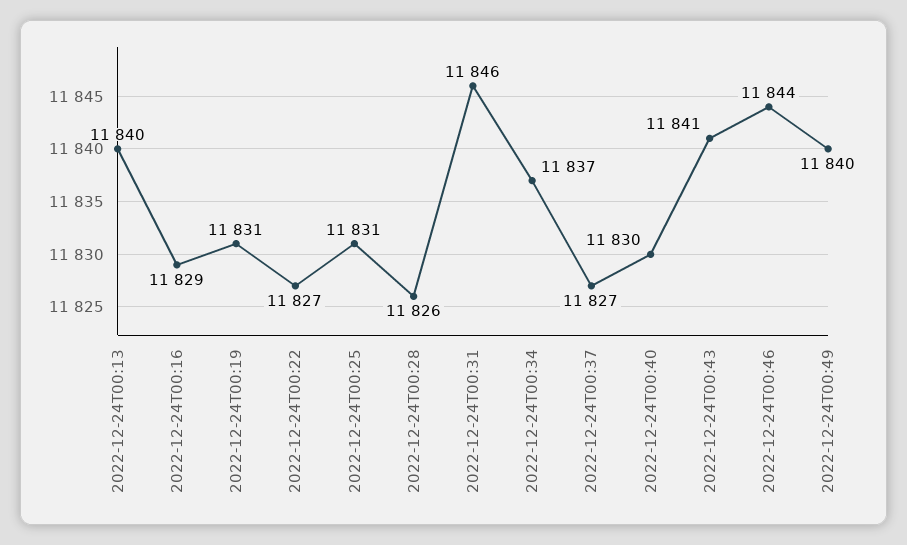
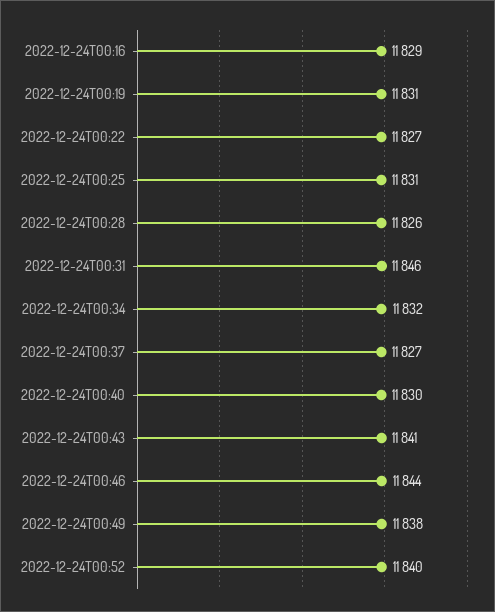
2022-12-24T00:13: 11840 -> none
2022-12-24T00:34: 11837 -> 11832
2022-12-24T00:49: 11840 -> 11838
2022-12-24T00:52: none -> 11840

